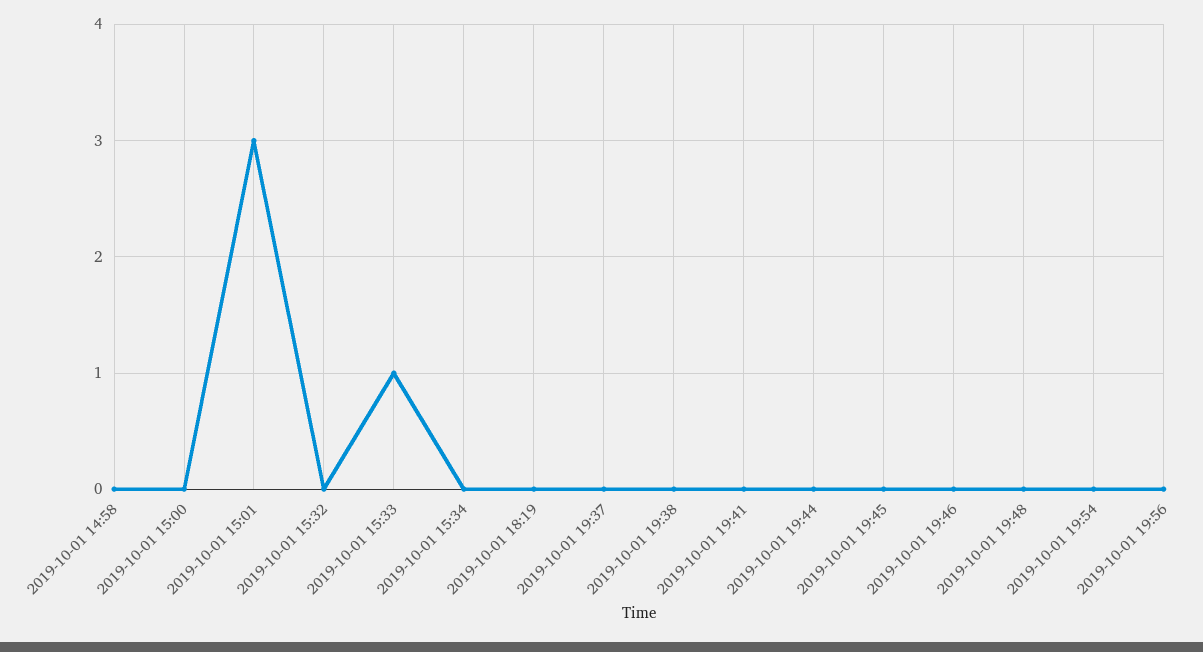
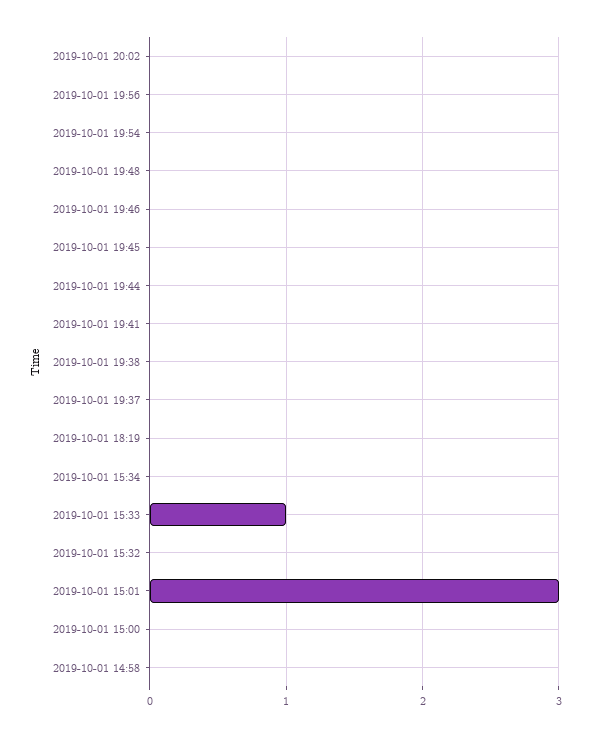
2019-10-01 20:02: none -> 0

